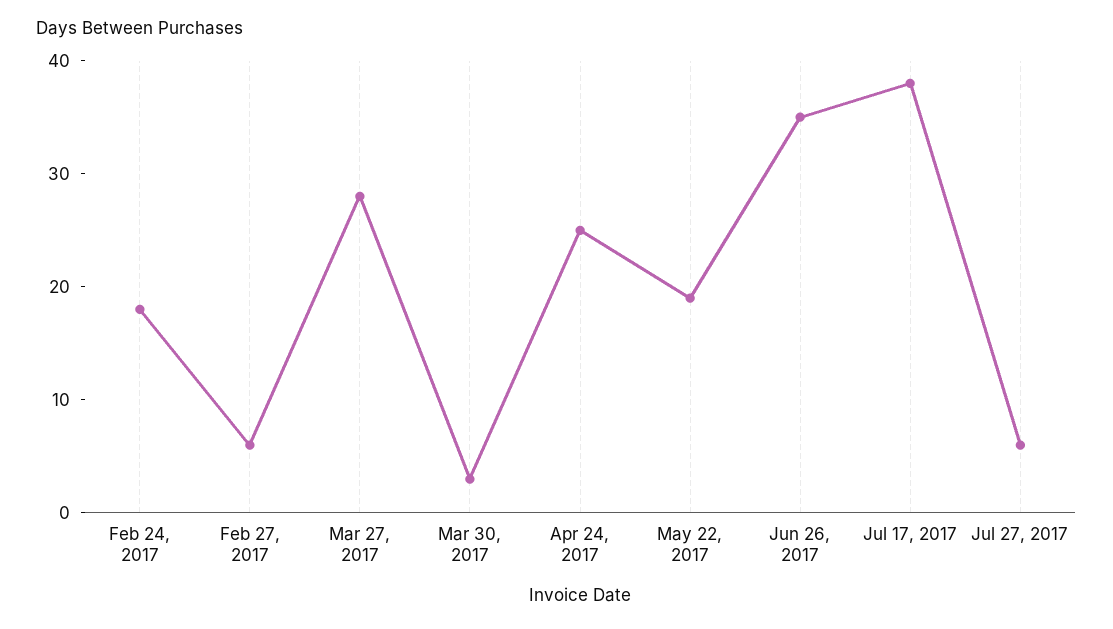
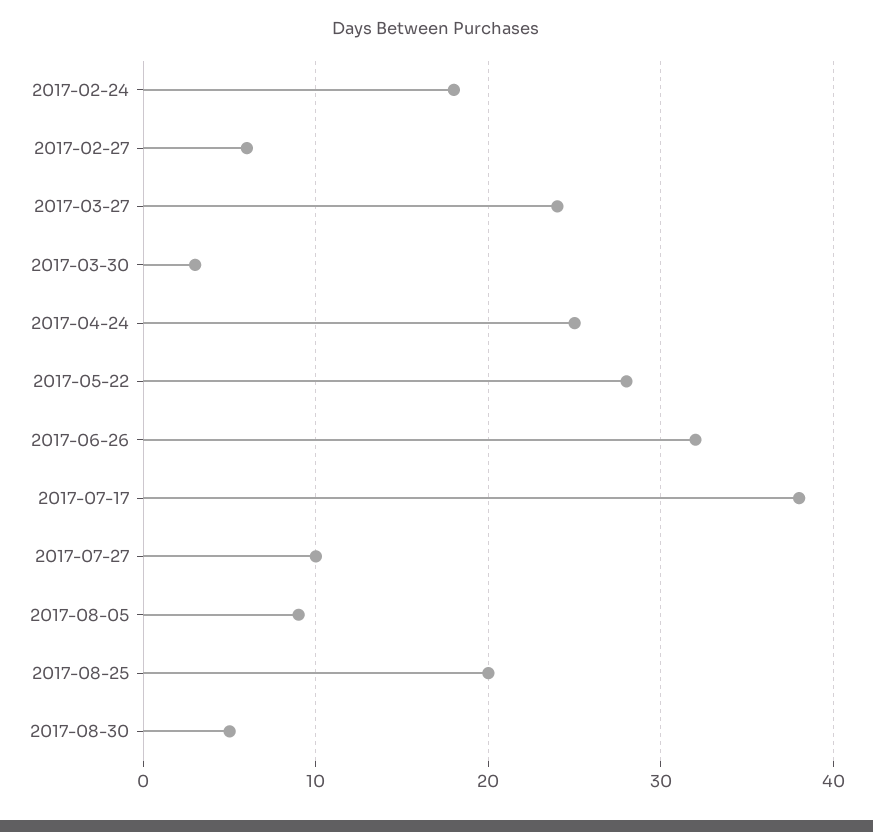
Mar 27, 2017: 28 -> 24
May 22, 2017: 19 -> 28
Jun 26, 2017: 35 -> 32
Jul 27, 2017: 6 -> 10
2017-08-05: none -> 9
2017-08-25: none -> 20
2017-08-30: none -> 5

